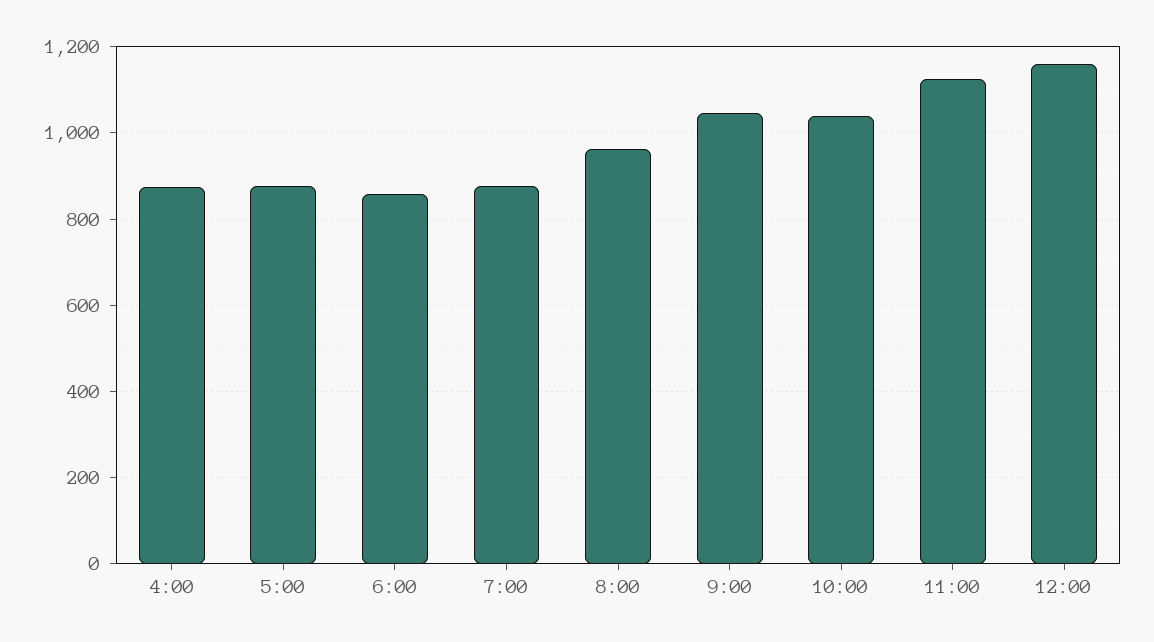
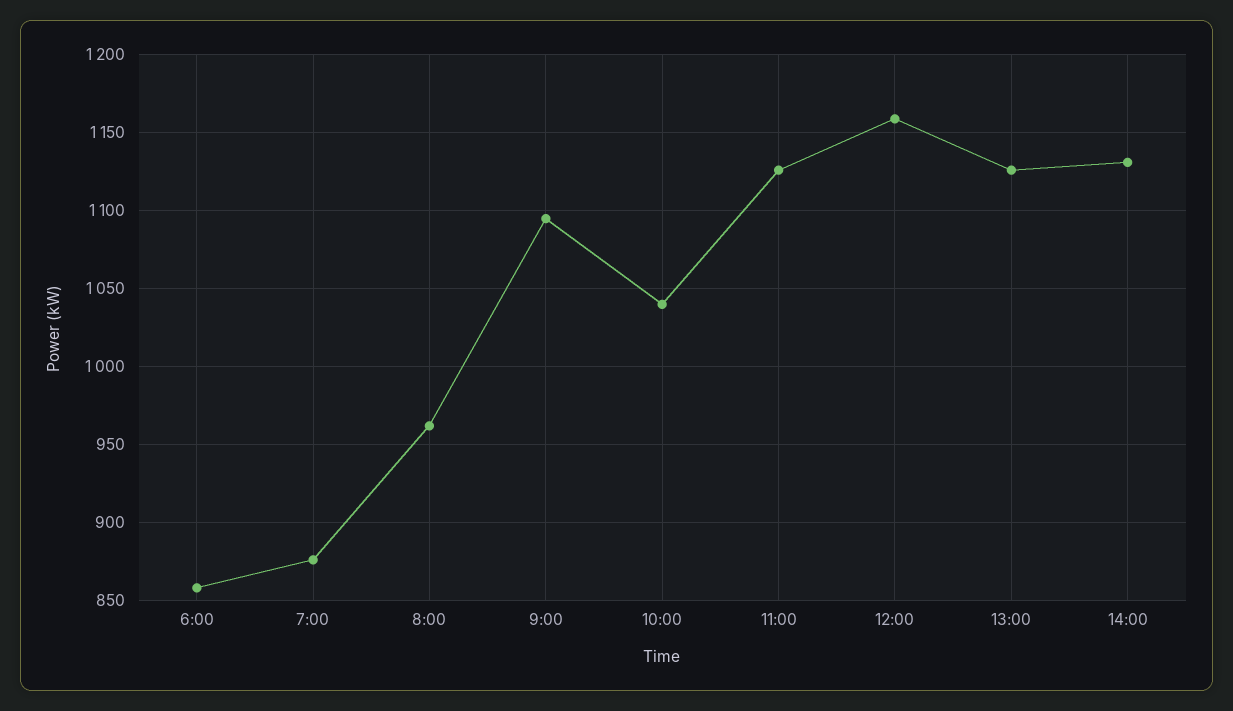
4:00: 880 -> none
5:00: 880 -> none
9:00: 1040 -> 1095
13:00: none -> 1125
14:00: none -> 1130

